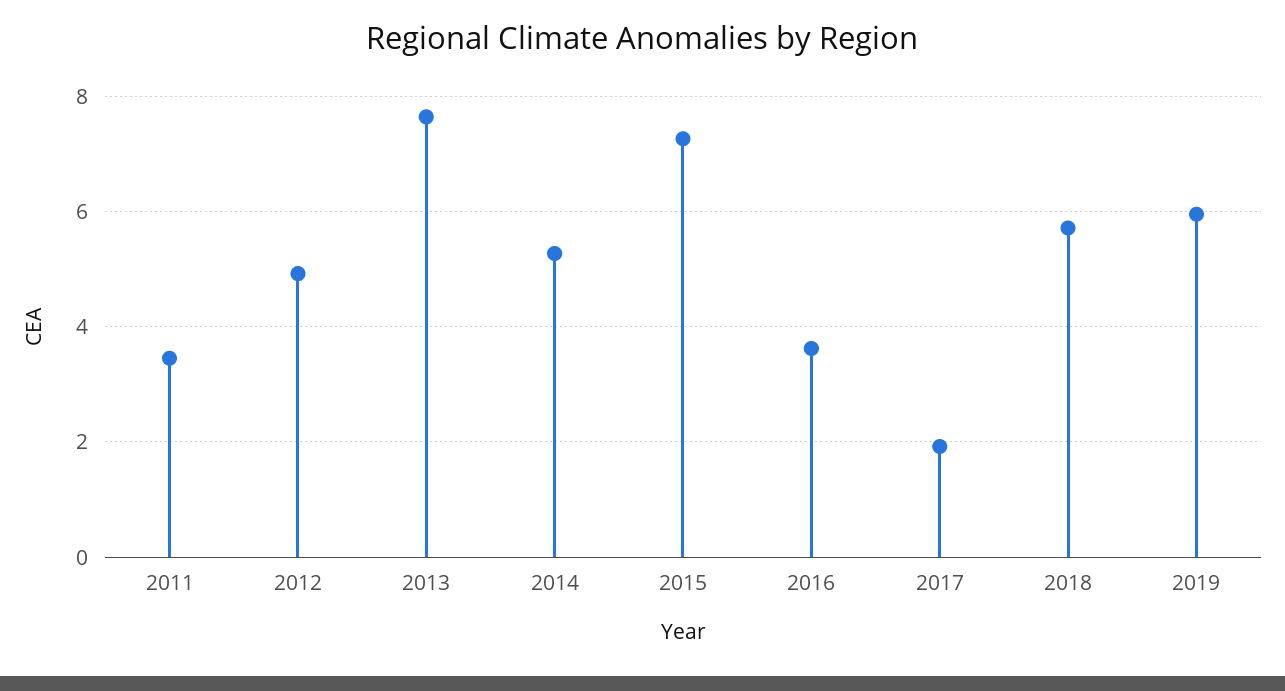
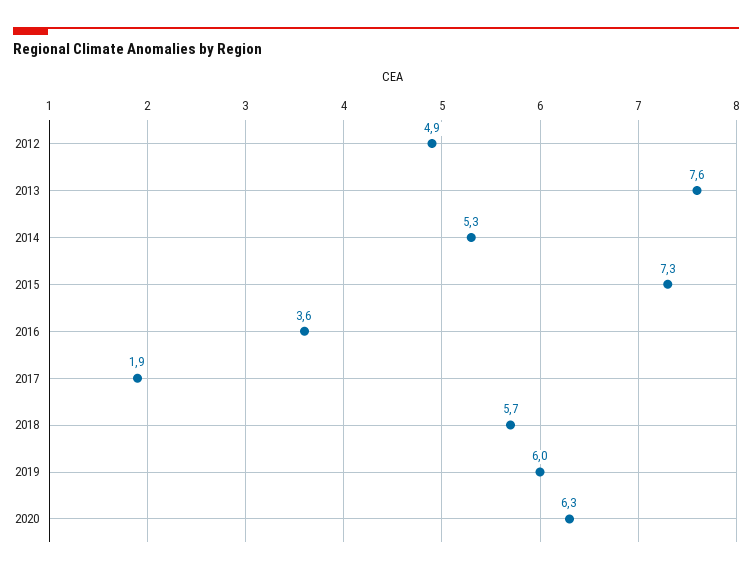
2011: 3.4 -> none
2020: none -> 6.3

